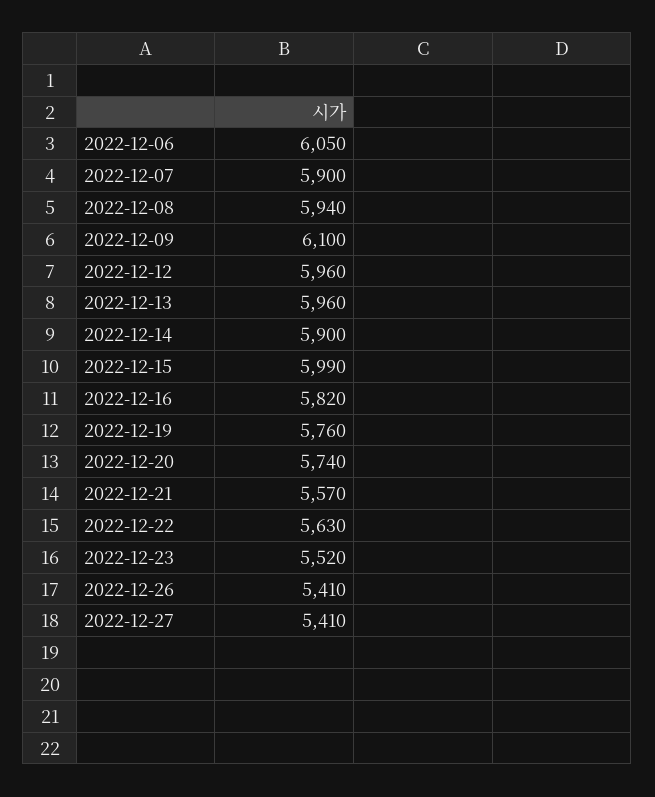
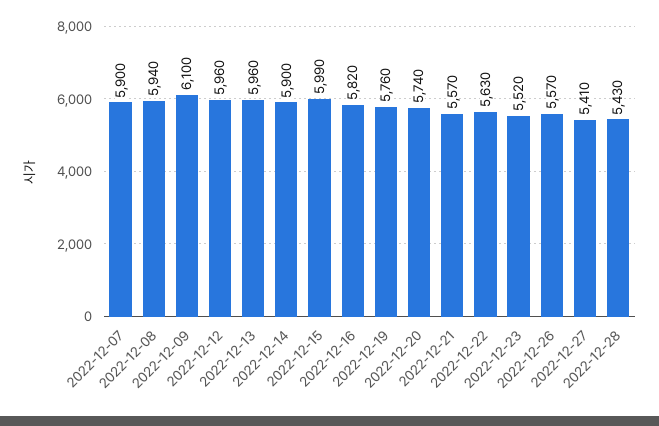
2022-12-06: 6050 -> none
2022-12-26: 5410 -> 5570
2022-12-28: none -> 5430

